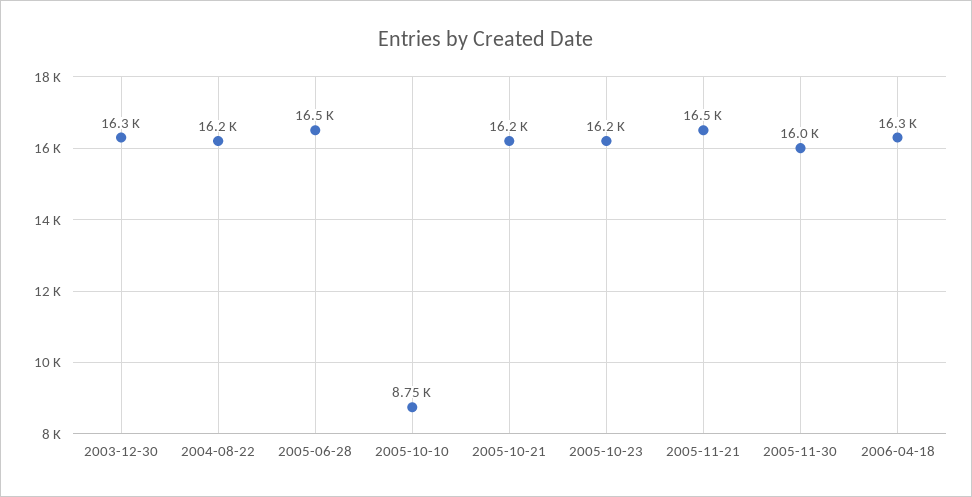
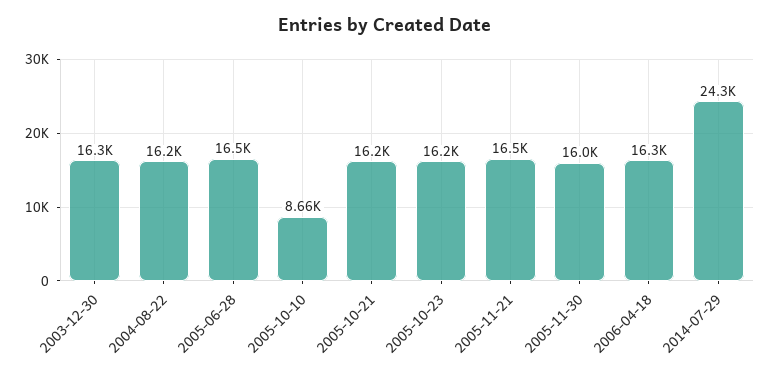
2005-10-10: 8750 -> 8660
2014-07-29: none -> 24300

